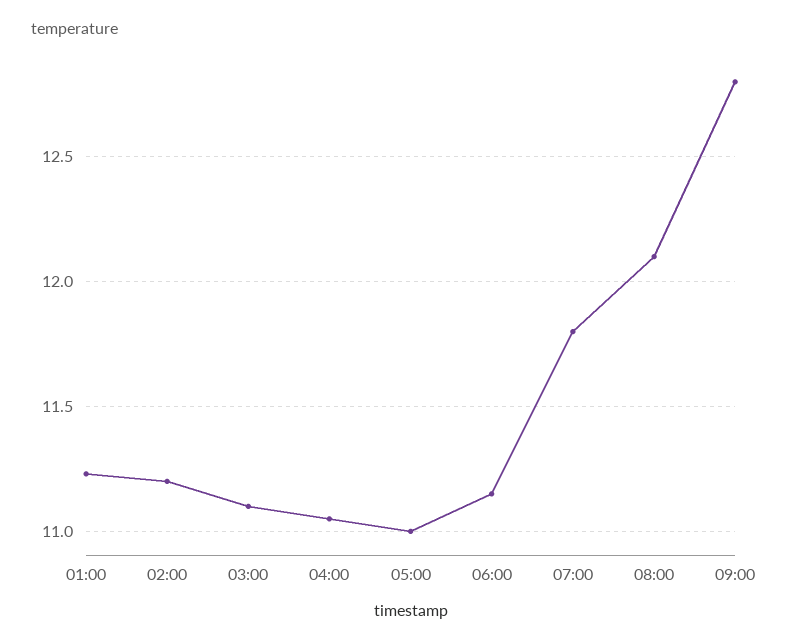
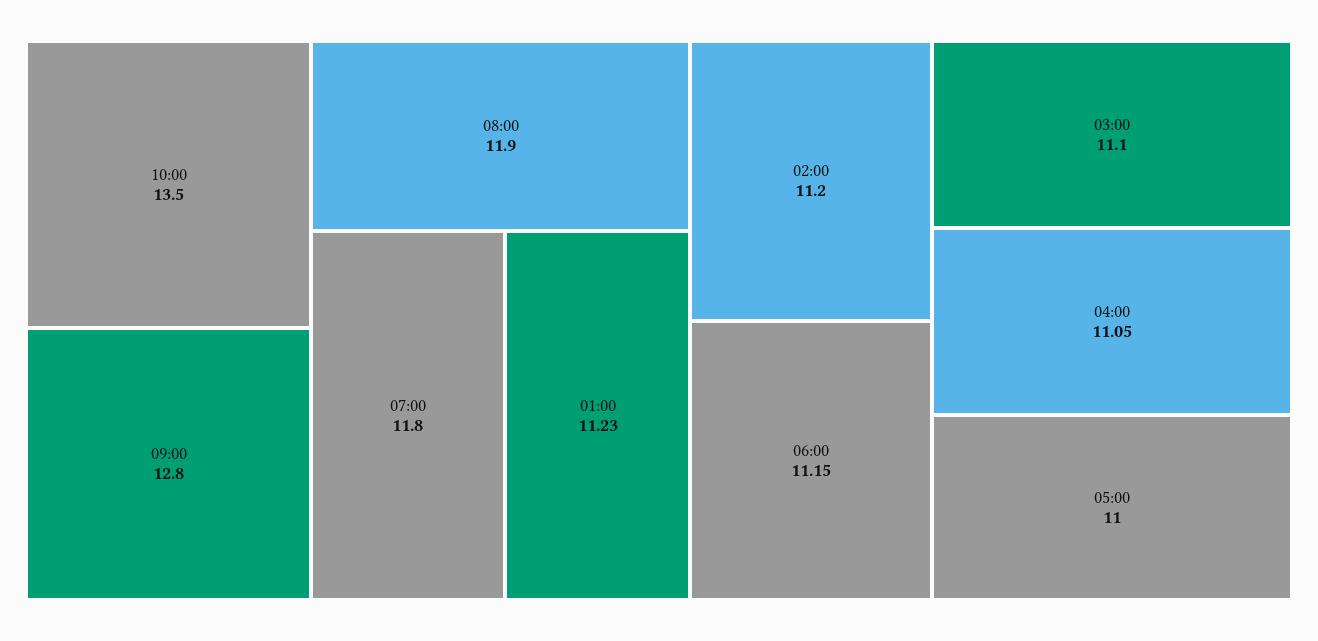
08:00: 12.1 -> 11.9
10:00: none -> 13.5

